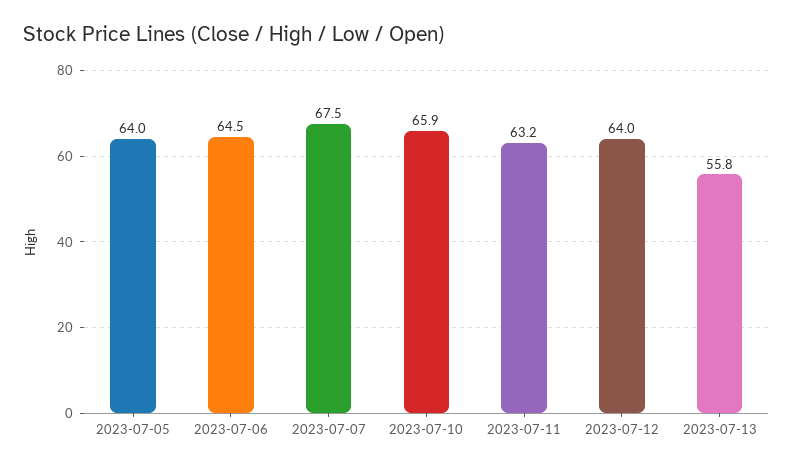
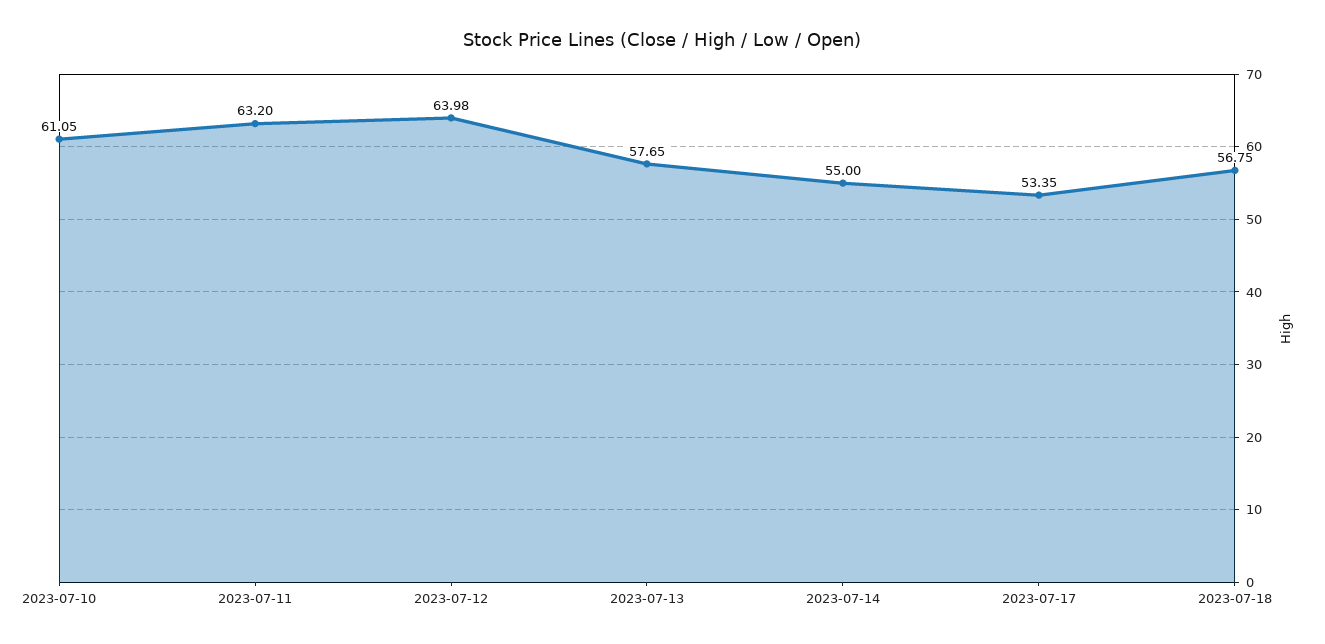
2023-07-05: 64 -> none
2023-07-06: 64.5 -> none
2023-07-07: 67.5 -> none
2023-07-10: 65.9 -> 61.05
2023-07-13: 55.8 -> 57.65
2023-07-14: none -> 55
2023-07-17: none -> 53.35
2023-07-18: none -> 56.75

